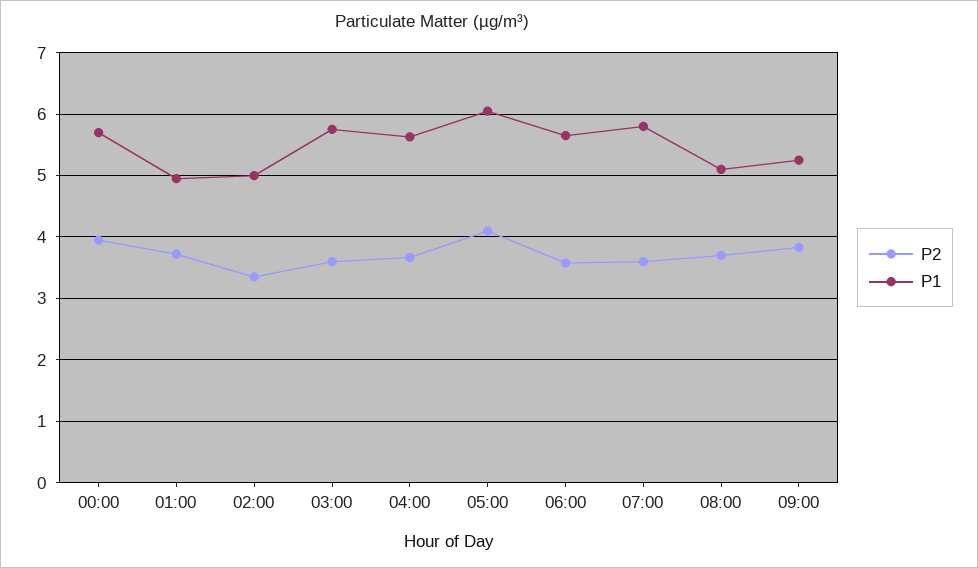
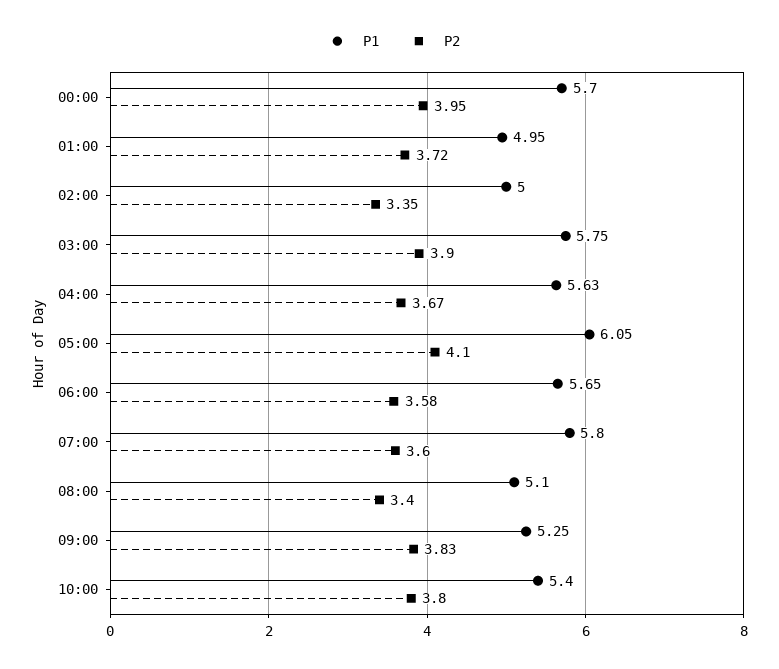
P2, 03:00: 3.6 -> 3.9
P2, 08:00: 3.7 -> 3.4
P1, 10:00: none -> 5.4
P2, 10:00: none -> 3.8

